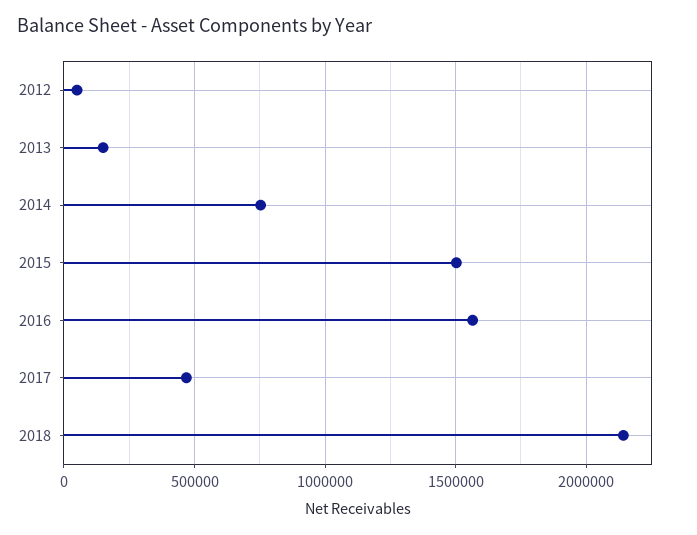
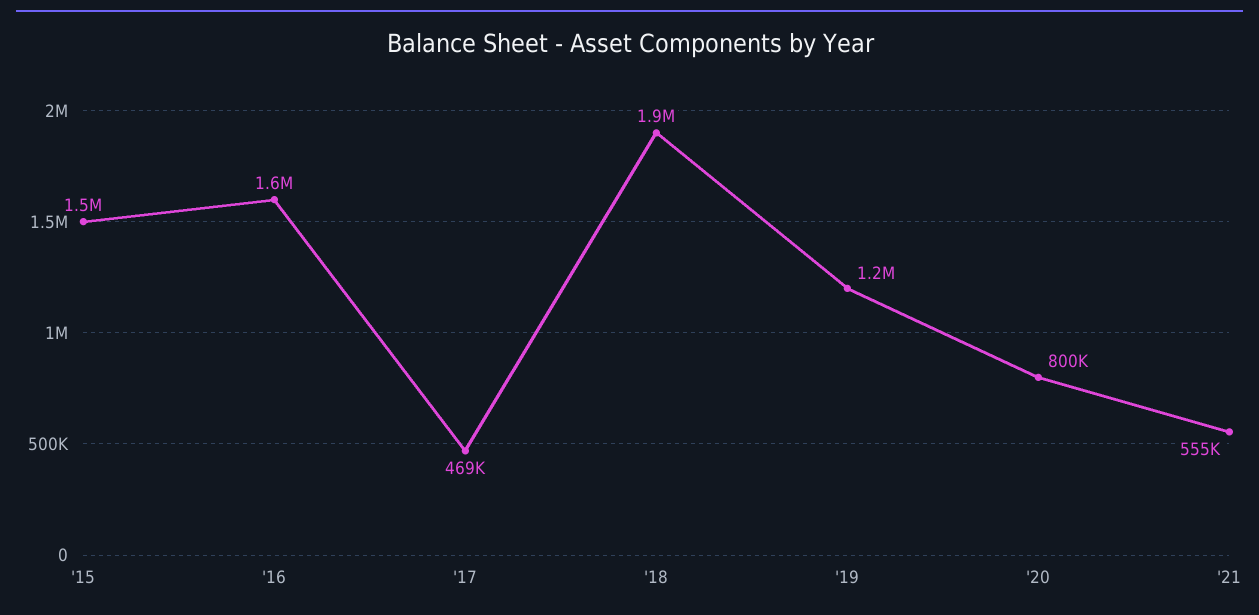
2012: 50000 -> none
2013: 150000 -> none
2014: 750000 -> none
2018: 2150000 -> 1900000
'19: none -> 1200000
'20: none -> 800000
'21: none -> 555000

